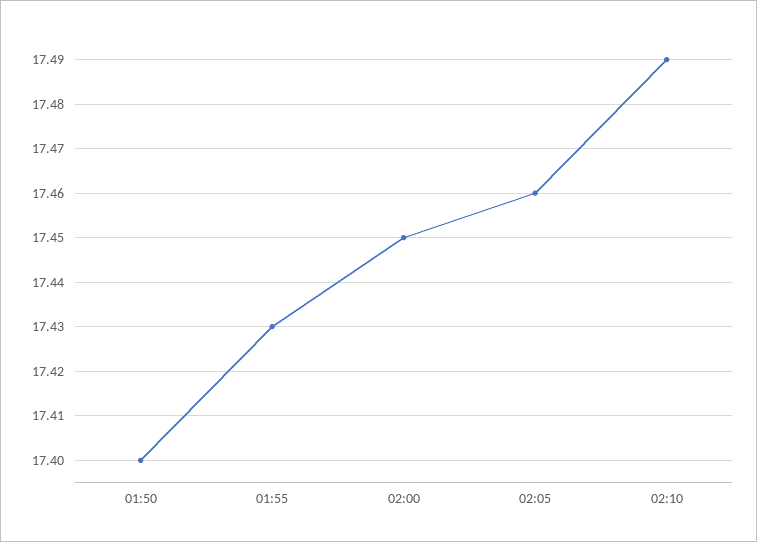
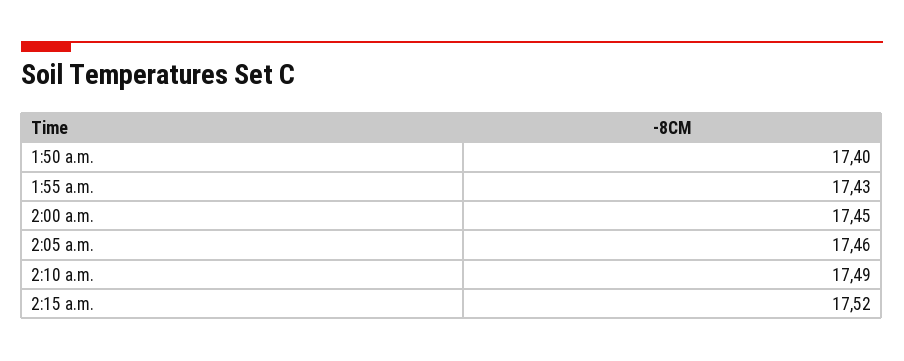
2:15 a.m.: none -> 17.52

